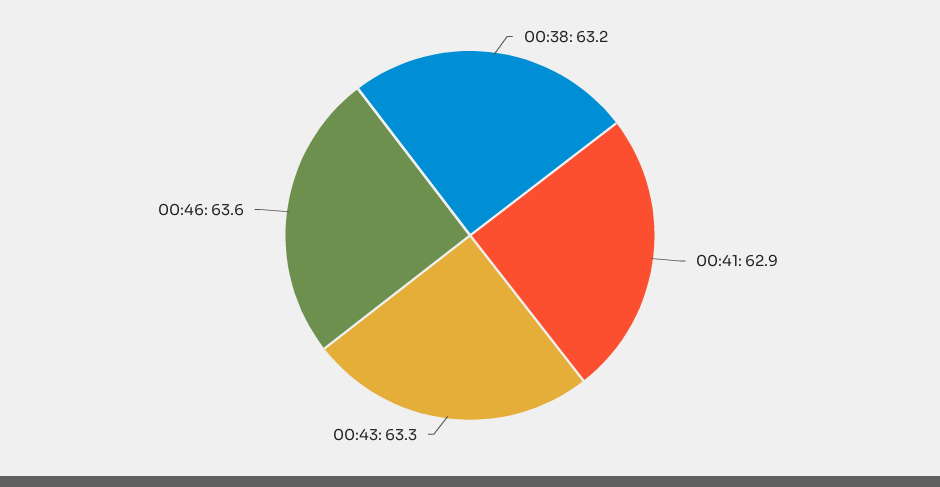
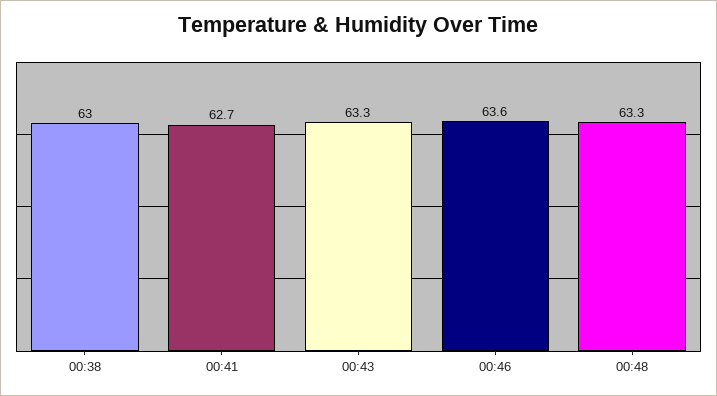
00:38: 63.2 -> 63
00:41: 62.9 -> 62.7
00:48: none -> 63.3

